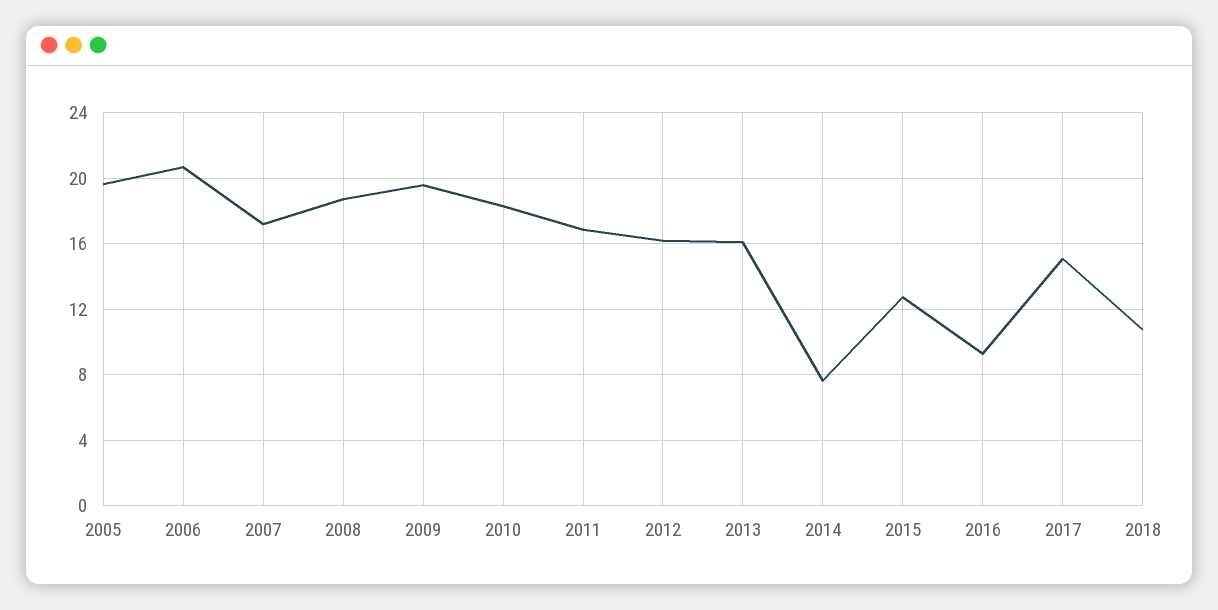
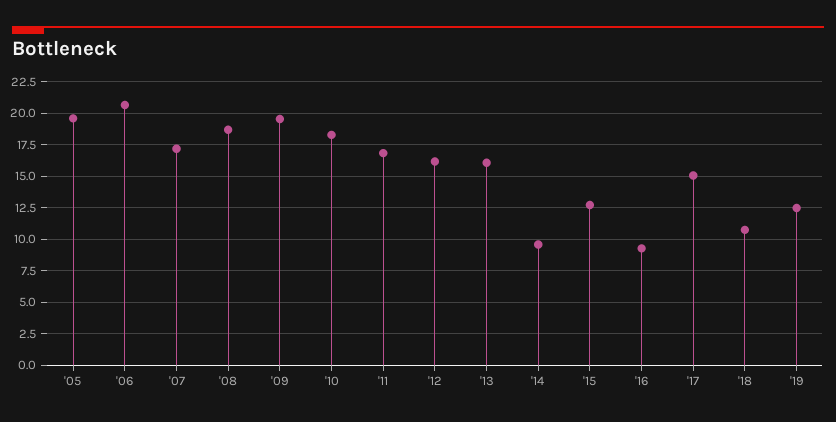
2014: 7.5 -> 9.5
'19: none -> 12.5

